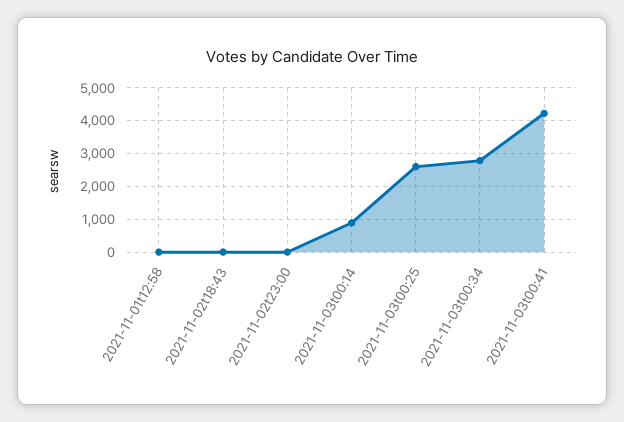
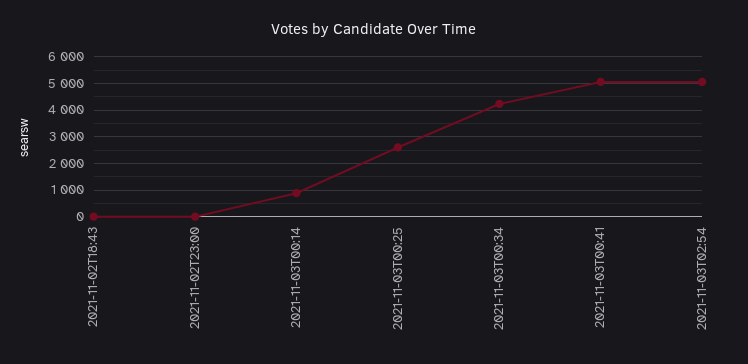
2021-11-01t12:58: 0 -> none
2021-11-03t00:34: 2800 -> 4250
2021-11-03t00:41: 4200 -> 5000
2021-11-03T02:54: none -> 5000

